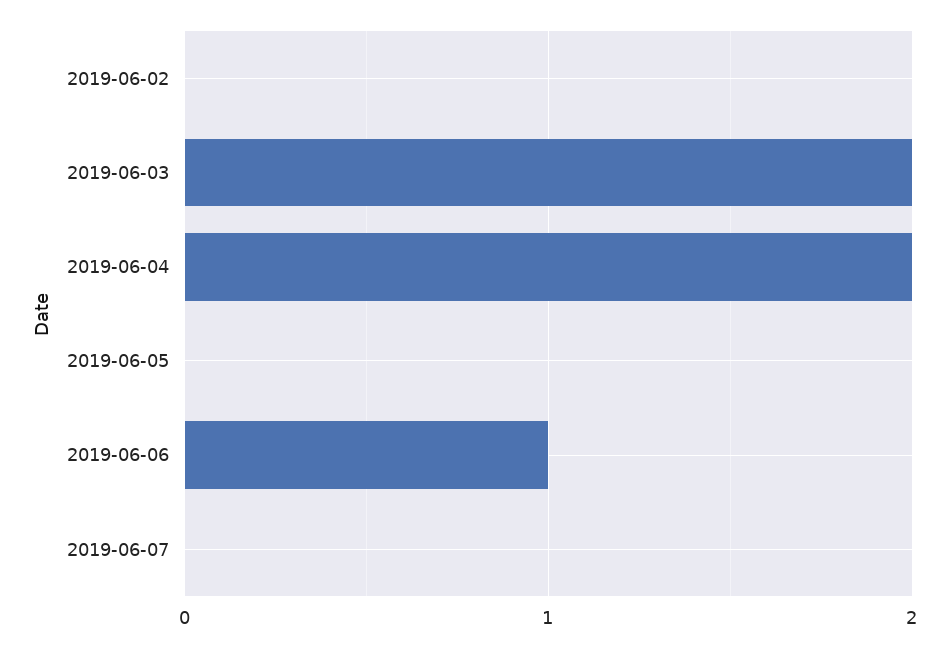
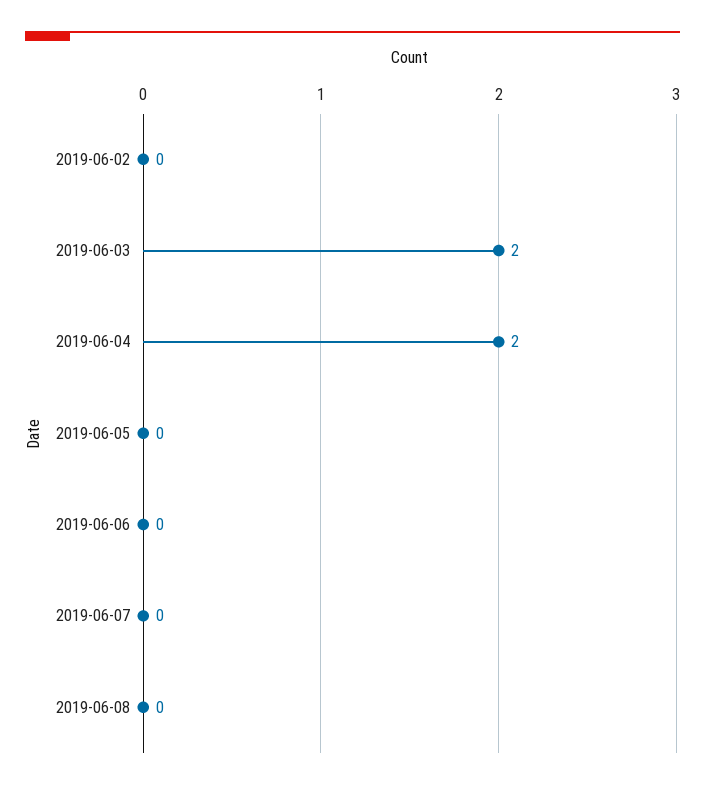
2019-06-06: 1 -> 0
2019-06-08: none -> 0

